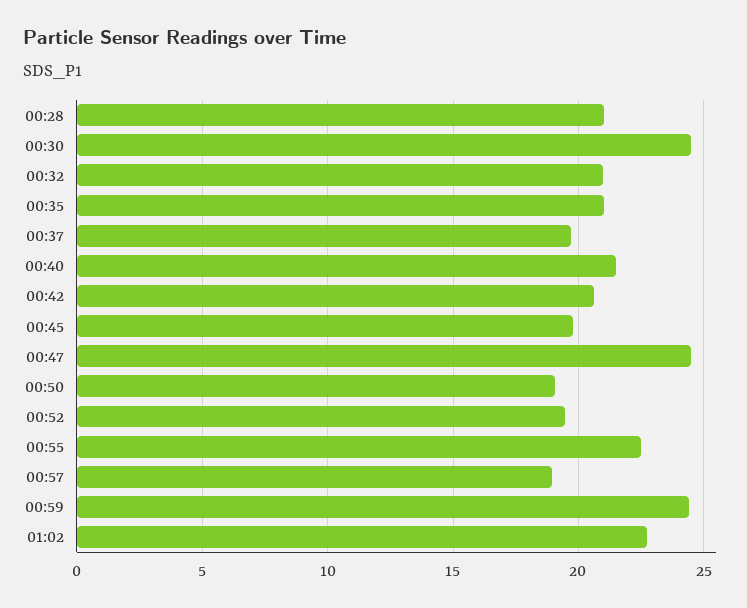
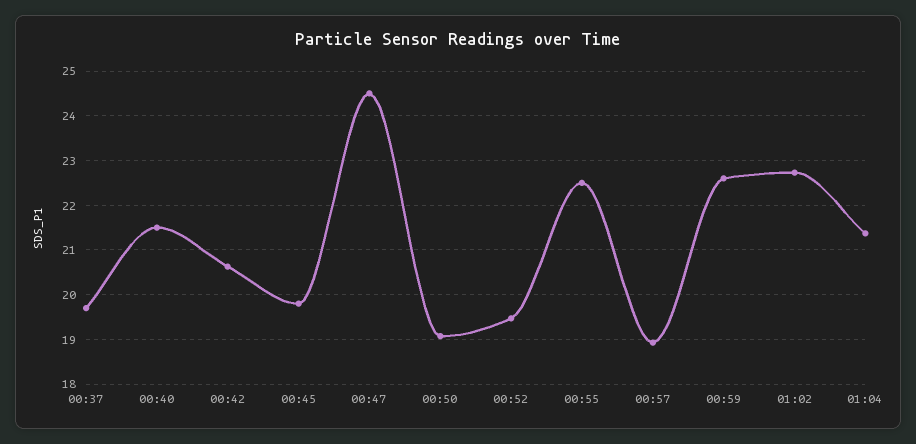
00:28: 21 -> none
00:30: 24.5 -> none
00:32: 21 -> none
00:35: 21 -> none
00:59: 24.5 -> 22.6
01:04: none -> 21.4

